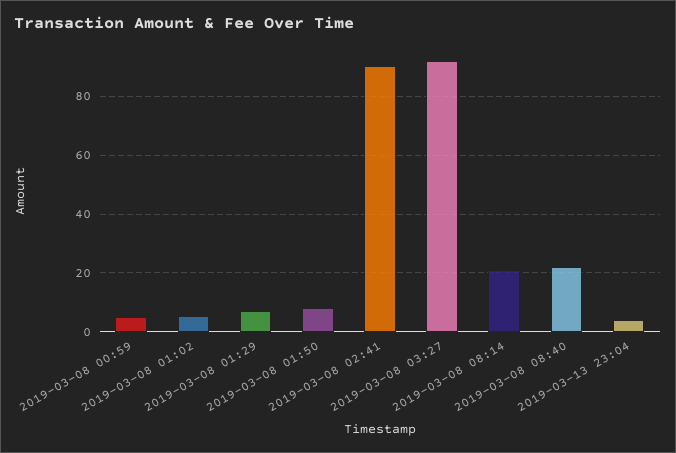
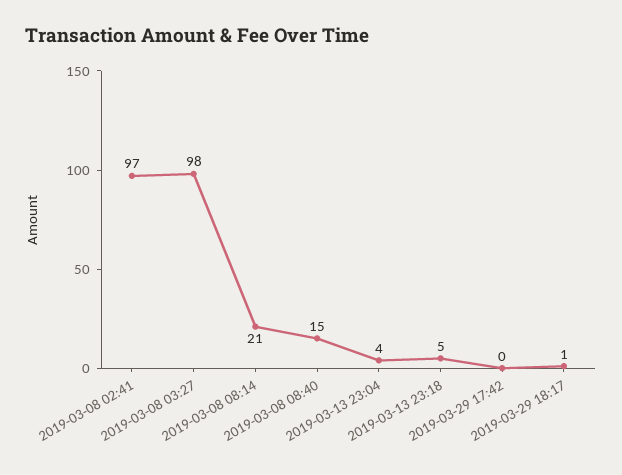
2019-03-08 00:59: 5 -> none
2019-03-08 01:02: 5 -> none
2019-03-08 01:29: 7.5 -> none
2019-03-08 01:50: 7.5 -> none
2019-03-08 02:41: 90 -> 97
2019-03-08 03:27: 92.5 -> 98
2019-03-08 08:40: 22.5 -> 15
2019-03-13 23:18: none -> 5
2019-03-29 17:42: none -> 0
2019-03-29 18:17: none -> 1

